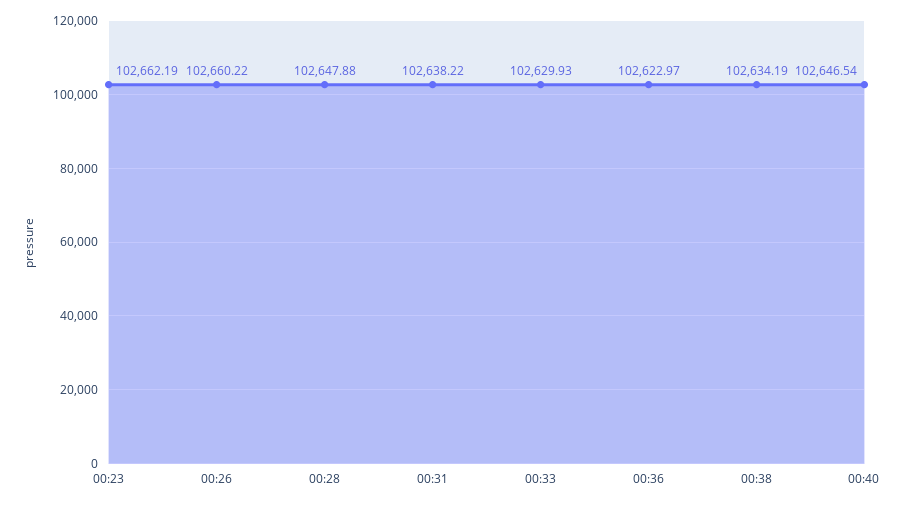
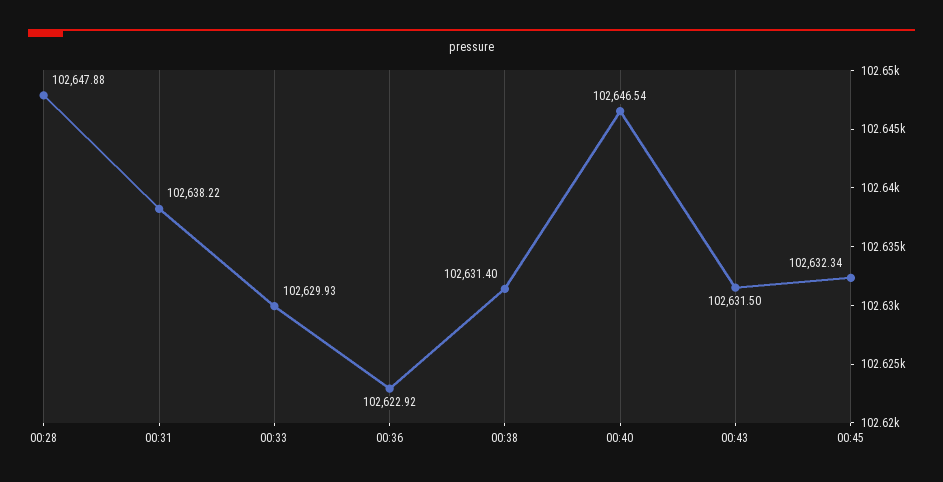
00:23: 102662.19 -> none
00:26: 102660.22 -> none
00:36: 102622.97 -> 102622.92
00:38: 102634.19 -> 102631.4
00:43: none -> 102631.5
00:45: none -> 102632.34

